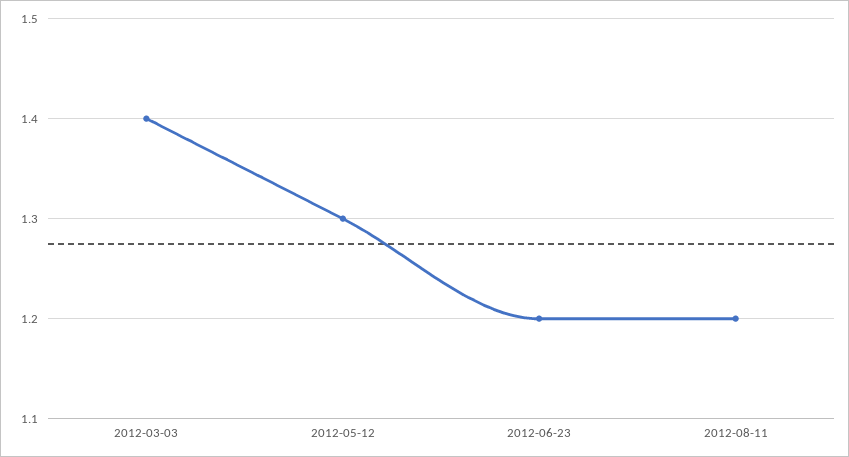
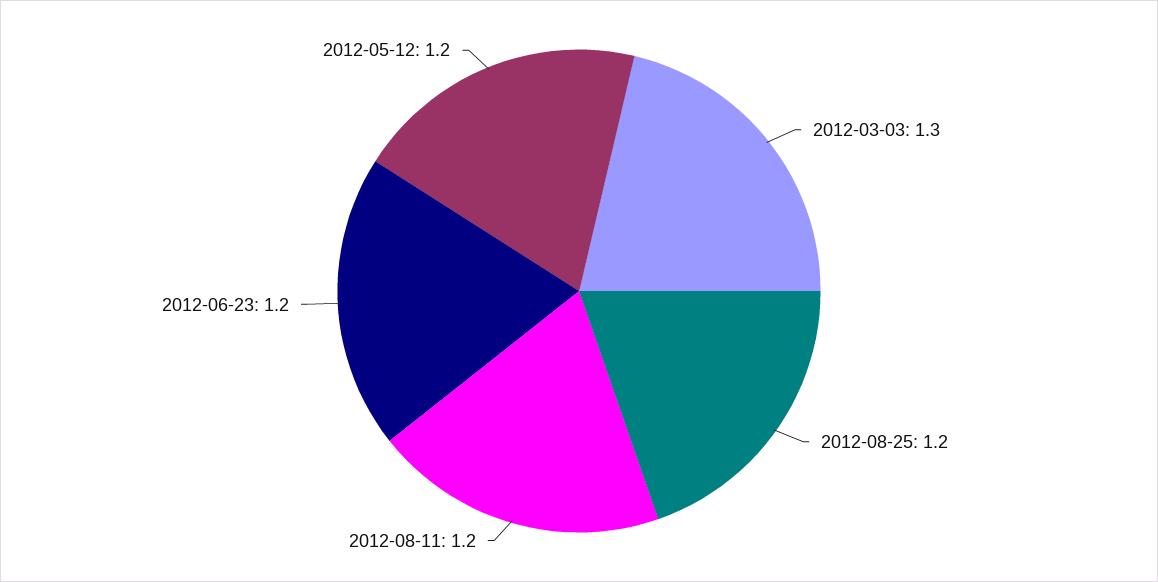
2012-03-03: 1.4 -> 1.3
2012-05-12: 1.3 -> 1.2
2012-08-25: none -> 1.2

